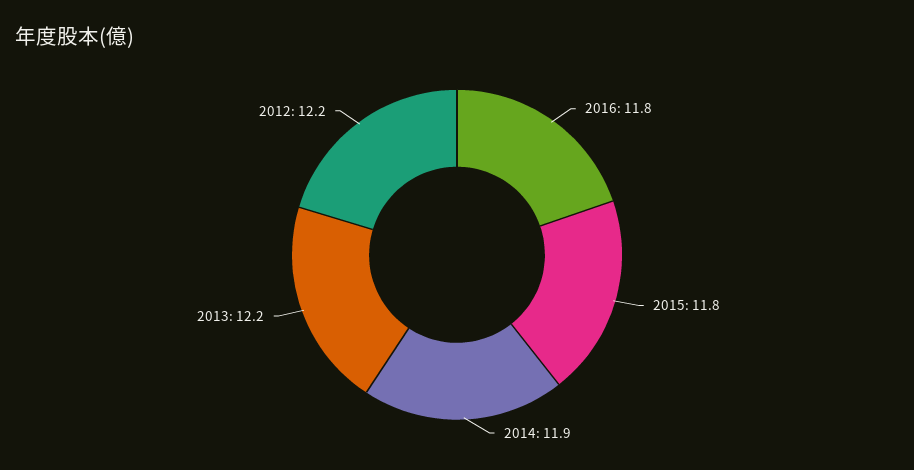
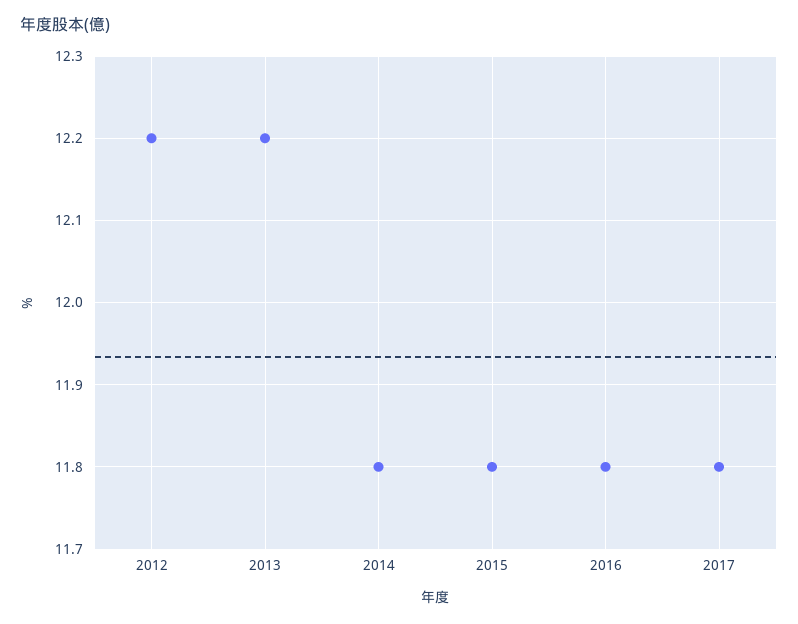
2014: 11.9 -> 11.8
2017: none -> 11.8

